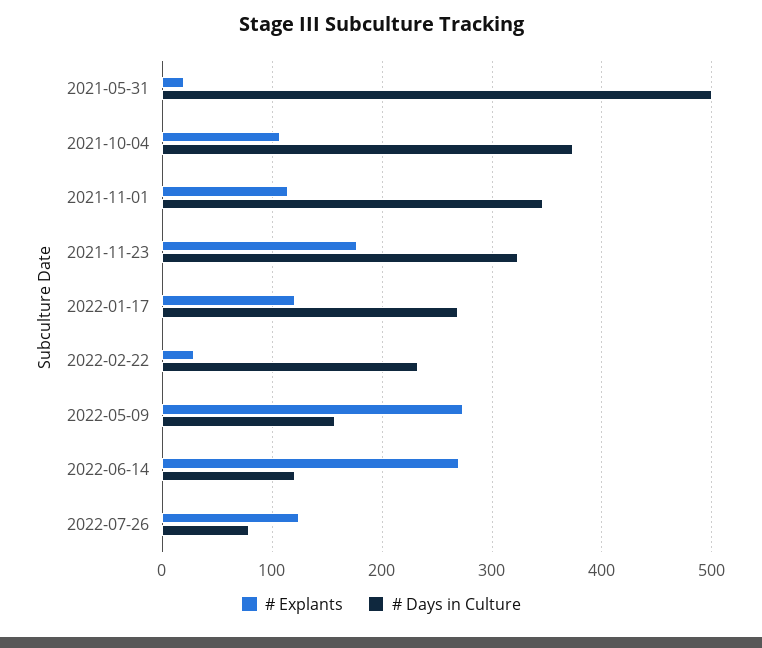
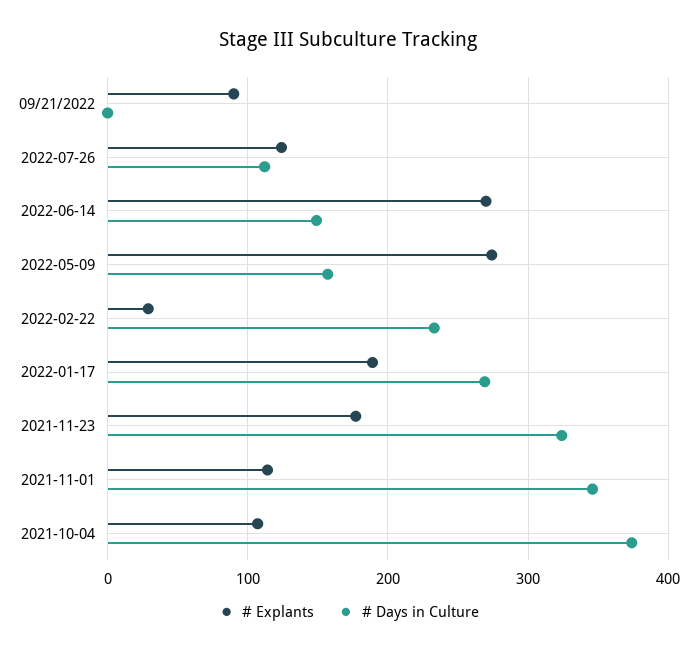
# Explants, 2021-05-31: 20 -> none
# Days in Culture, 2021-05-31: 500 -> none
# Explants, 2022-01-17: 120 -> 190
# Days in Culture, 2022-06-14: 120 -> 150
# Days in Culture, 2022-07-26: 80 -> 110
# Explants, 09/21/2022: none -> 90
# Days in Culture, 09/21/2022: none -> 0

